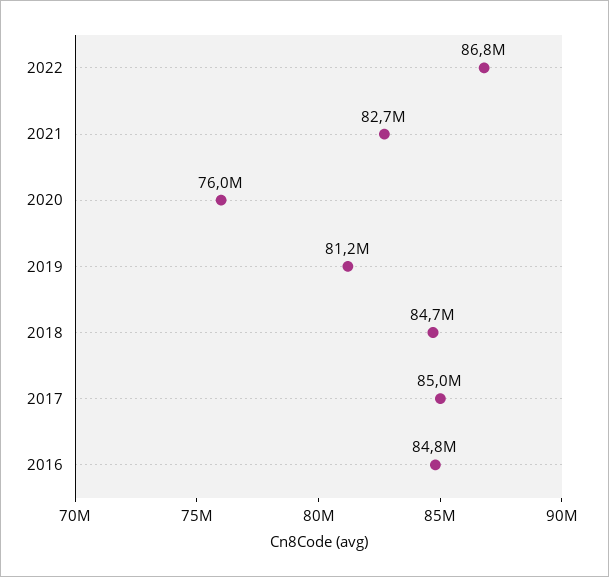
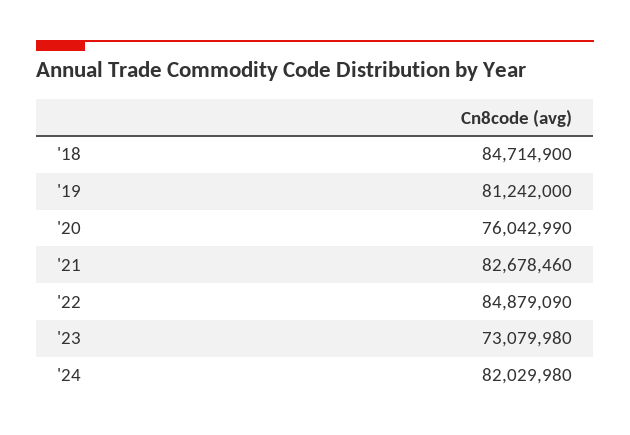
2022: 86800000 -> 84879090
2017: 85000000 -> none
2016: 84800000 -> none
'23: none -> 73079980
'24: none -> 82029980

